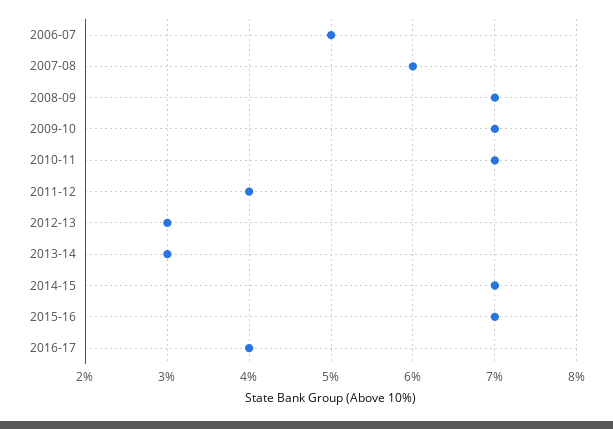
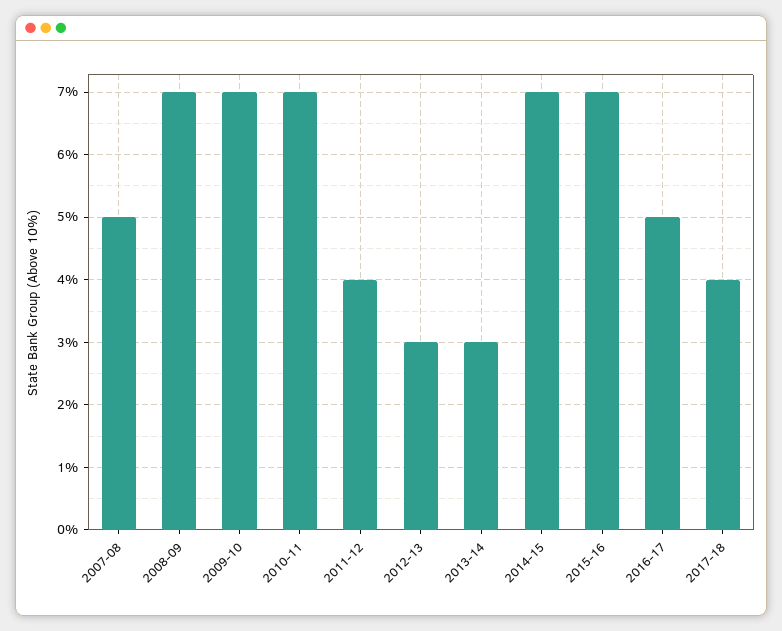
2006-07: 5 -> none
2007-08: 6 -> 5
2016-17: 4 -> 5
2017-18: none -> 4

